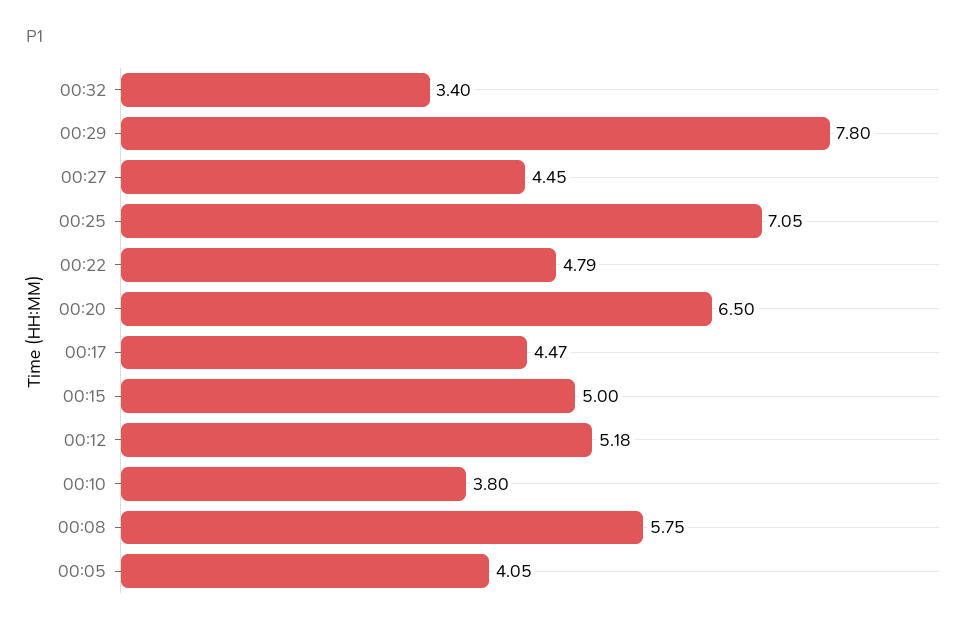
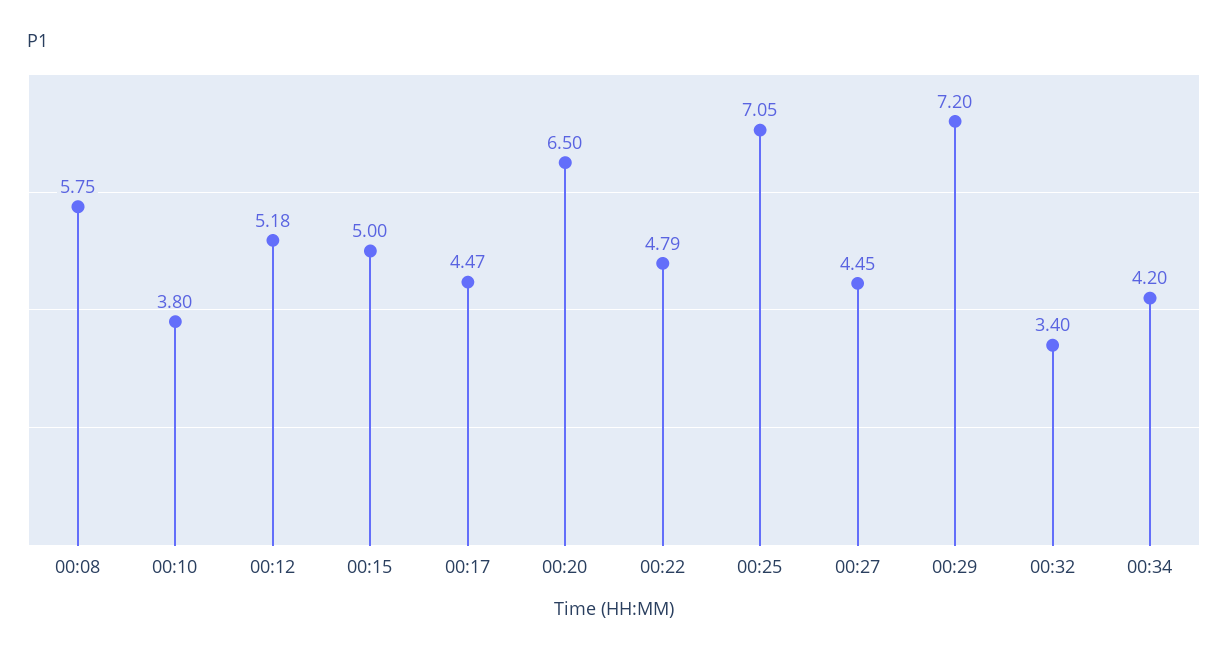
00:29: 7.8 -> 7.2
00:05: 4.05 -> none
00:34: none -> 4.2

